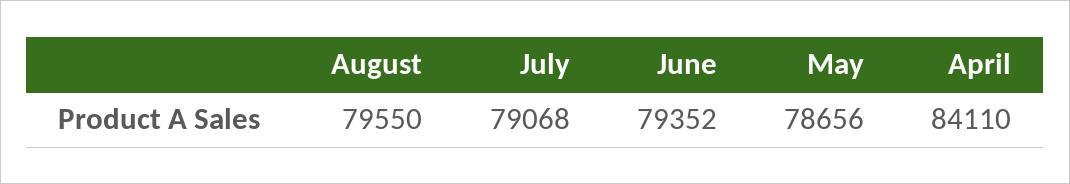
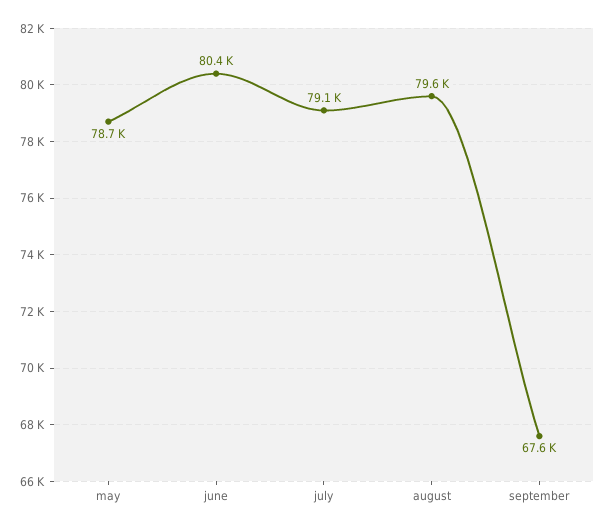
June: 79352 -> 80400
April: 84110 -> none
september: none -> 67600

